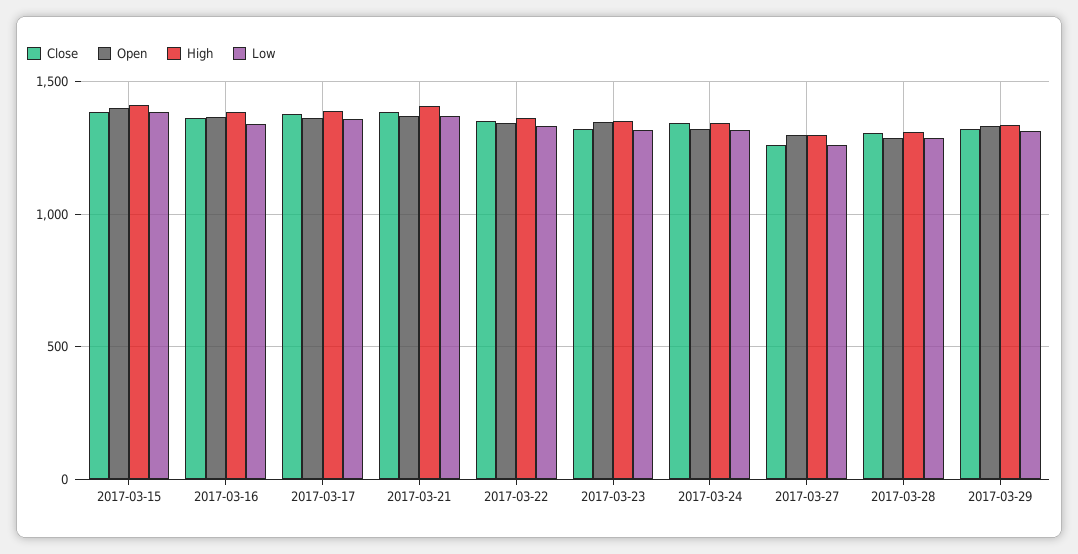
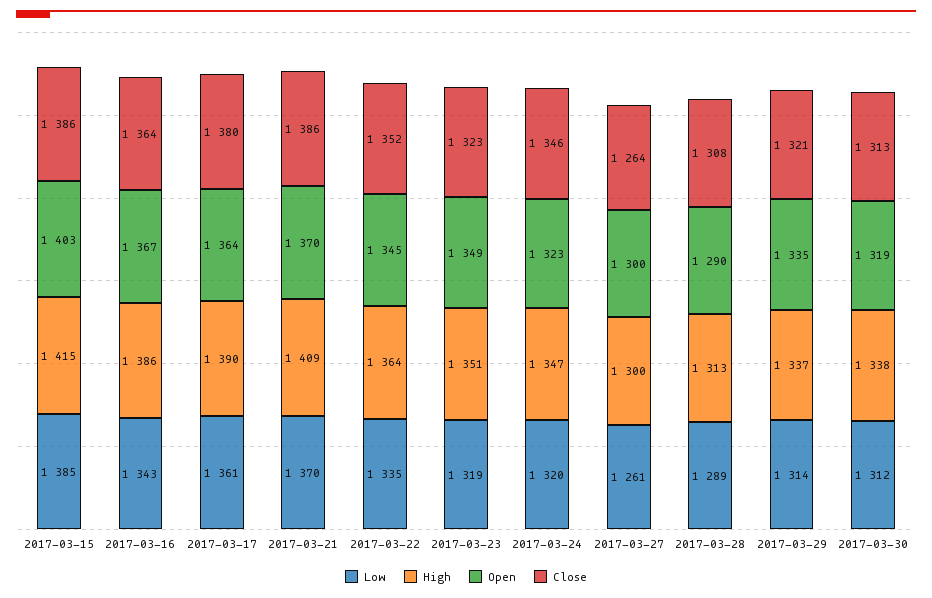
Low, 2017-03-30: none -> 1312
High, 2017-03-30: none -> 1338
Open, 2017-03-30: none -> 1319
Close, 2017-03-30: none -> 1313

